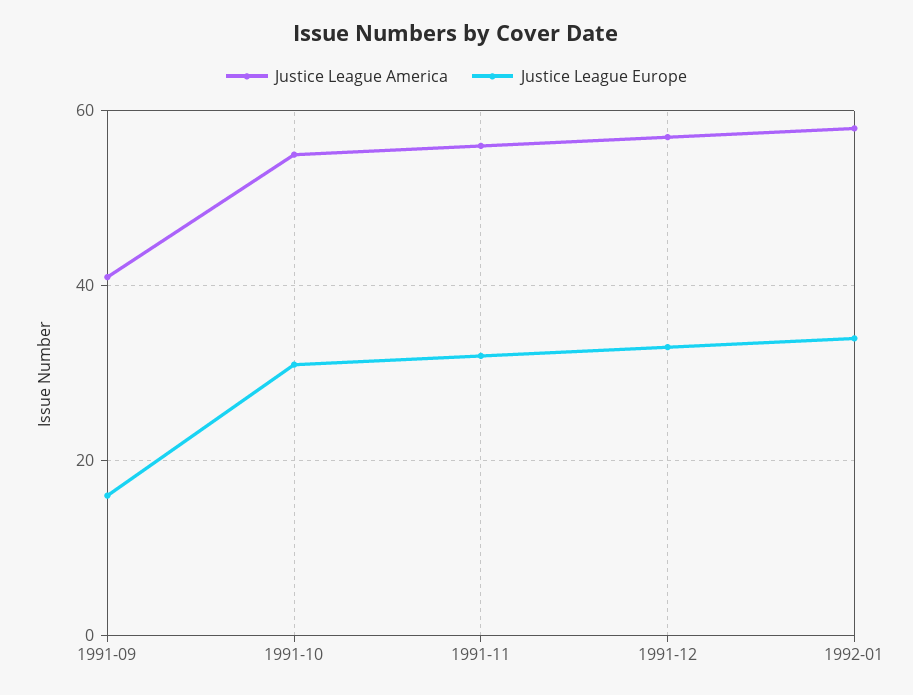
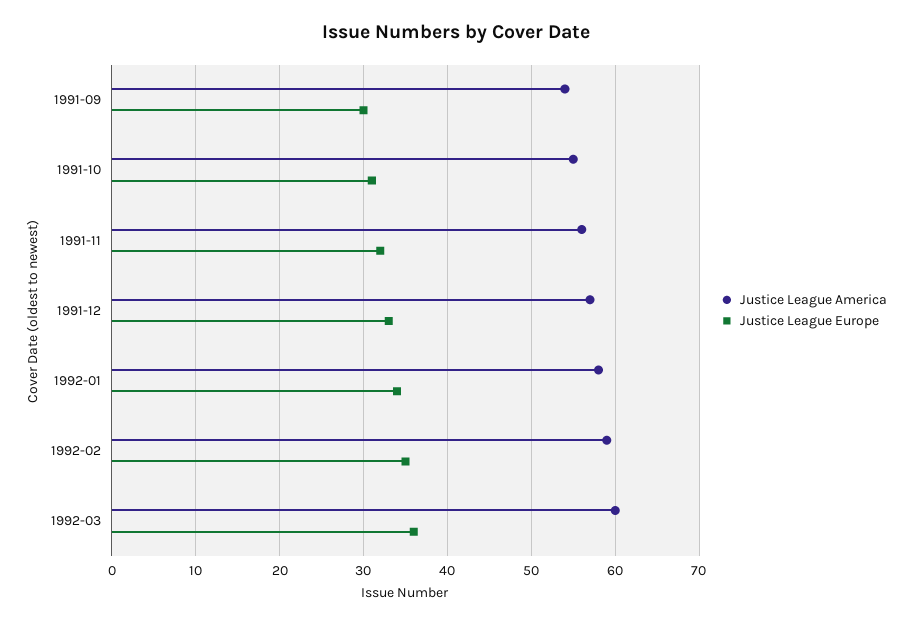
Justice League America, 1991-09: 40 -> 54
Justice League Europe, 1991-09: 15 -> 30
Justice League America, 1992-02: none -> 59
Justice League Europe, 1992-02: none -> 35
Justice League America, 1992-03: none -> 60
Justice League Europe, 1992-03: none -> 36

